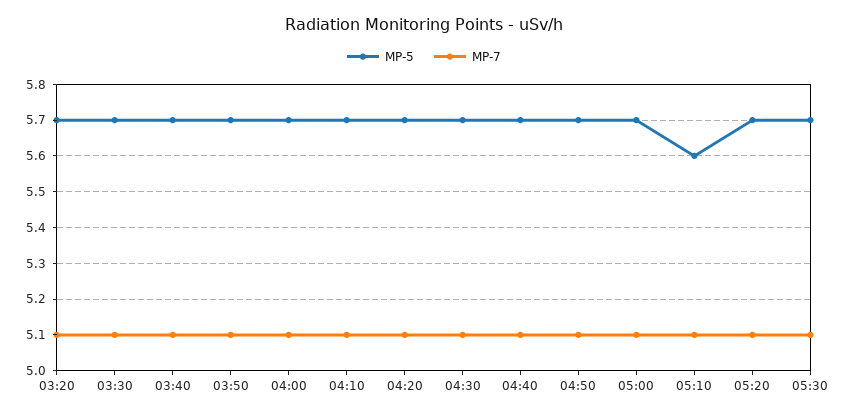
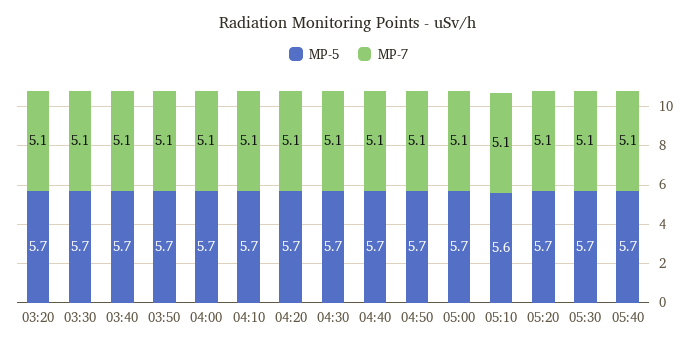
MP-5, 05:40: none -> 5.7
MP-7, 05:40: none -> 5.1

